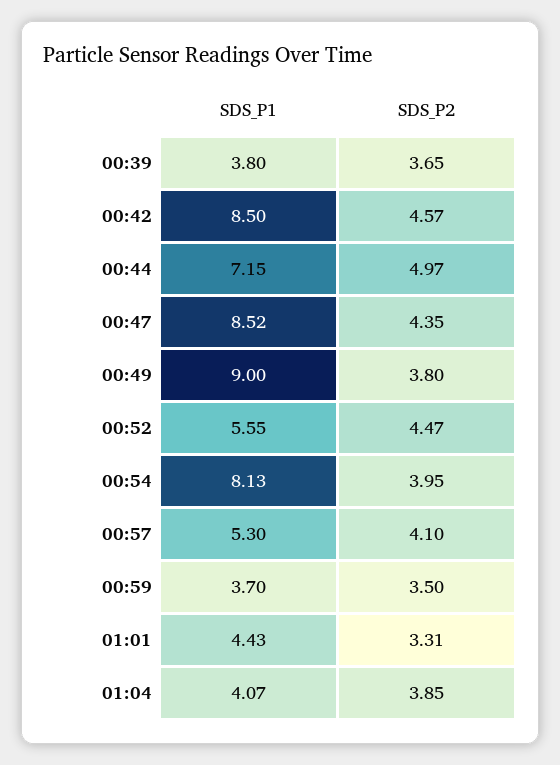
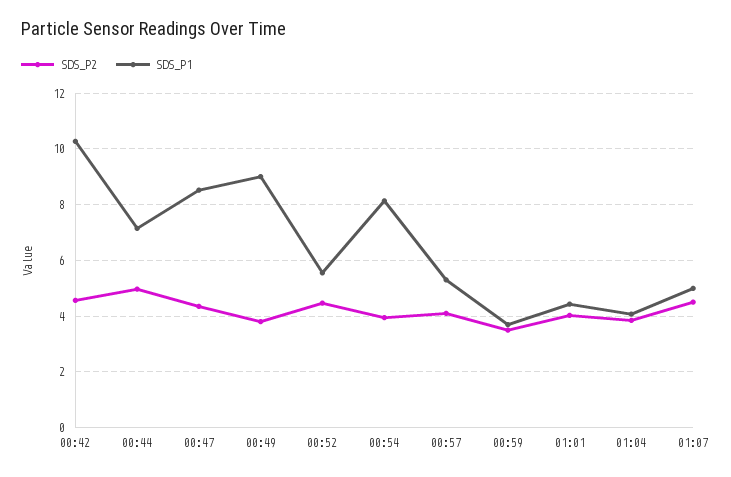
SDS_P1, 00:39: 3.8 -> none
SDS_P2, 00:39: 3.65 -> none
SDS_P1, 00:42: 8.5 -> 10.25
SDS_P2, 01:01: 3.31 -> 4
SDS_P2, 01:07: none -> 4.5
SDS_P1, 01:07: none -> 5

